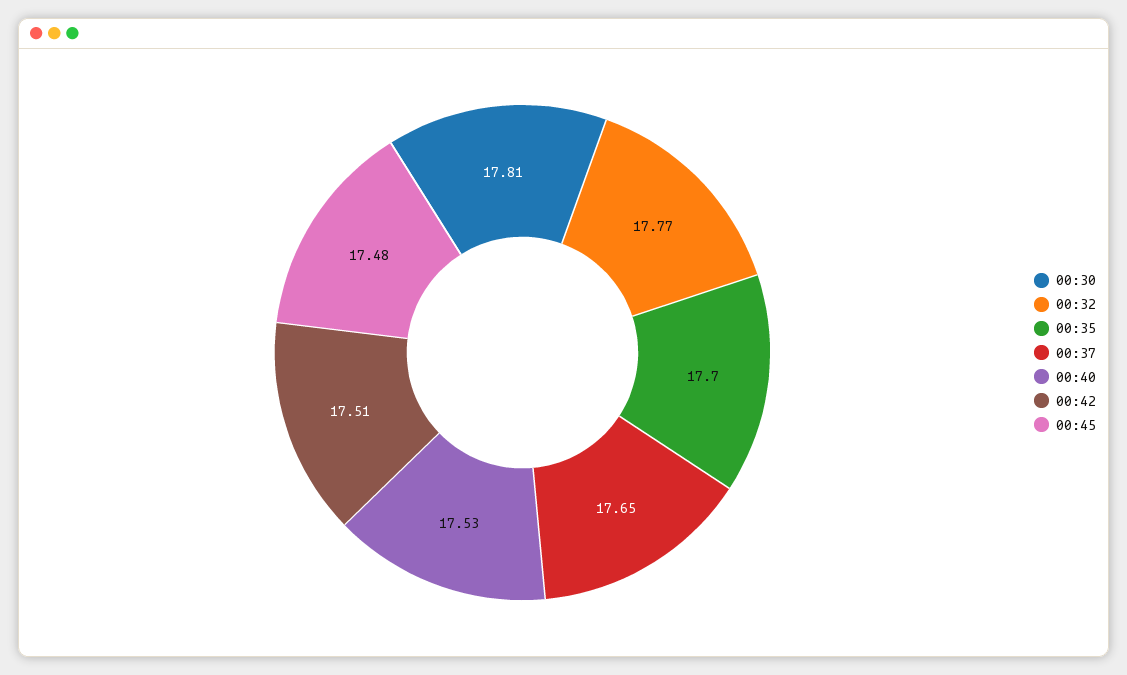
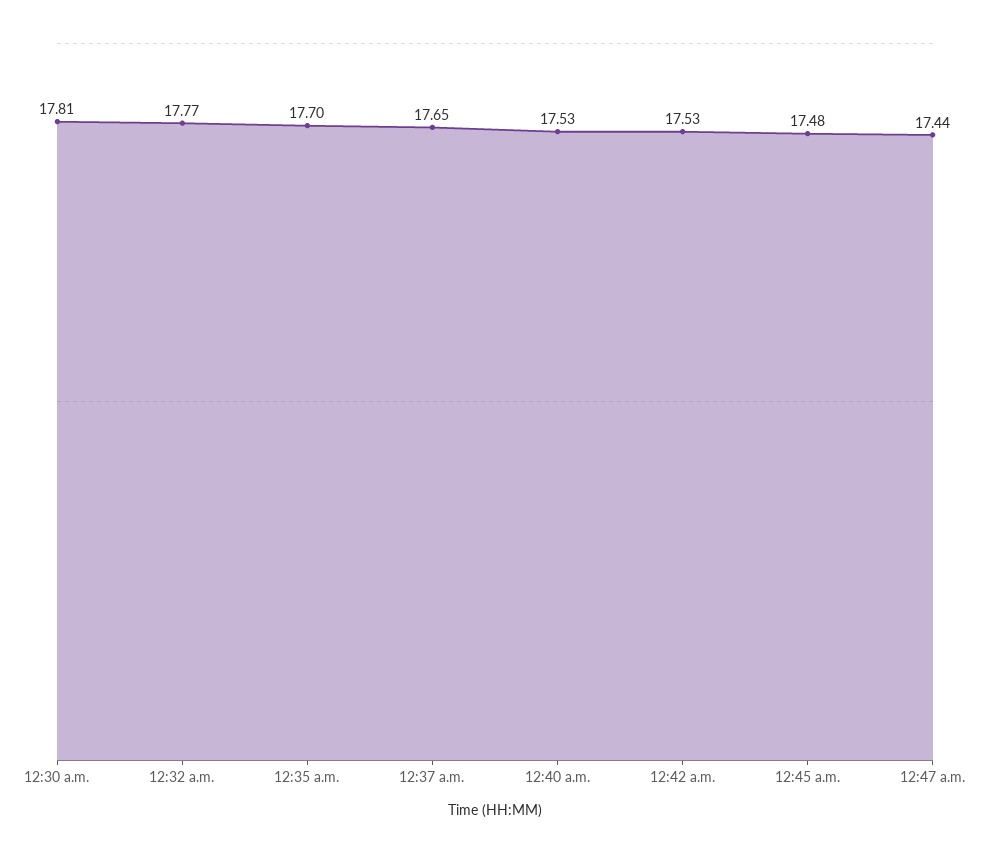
00:42: 17.51 -> 17.53
12:47 a.m.: none -> 17.44

